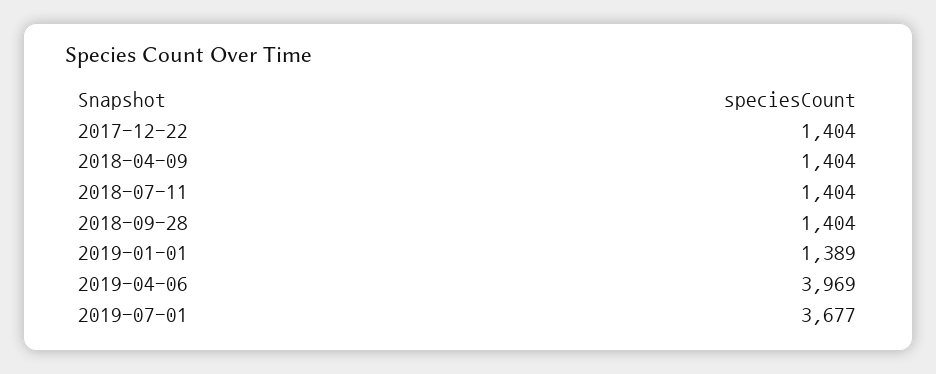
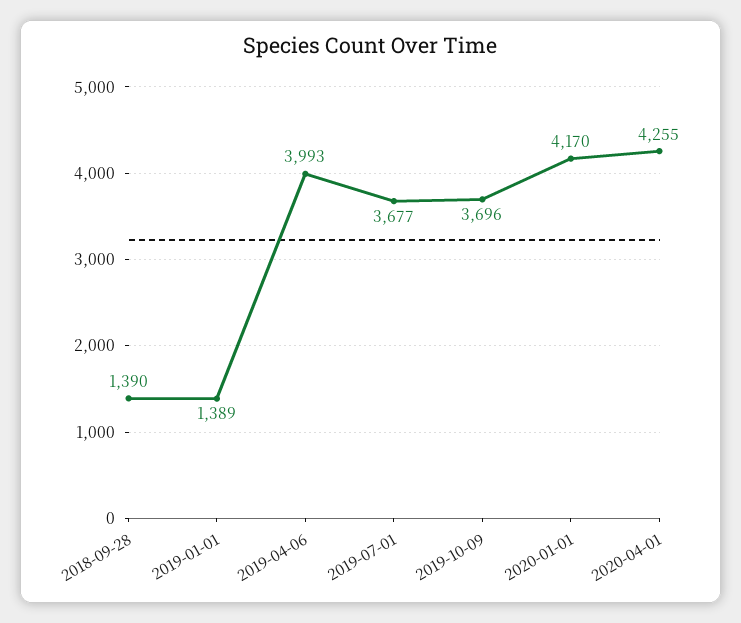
2017-12-22: 1404 -> none
2018-04-09: 1404 -> none
2018-07-11: 1404 -> none
2018-09-28: 1404 -> 1390
2019-04-06: 3969 -> 3993
2019-10-09: none -> 3696
2020-01-01: none -> 4170
2020-04-01: none -> 4255

